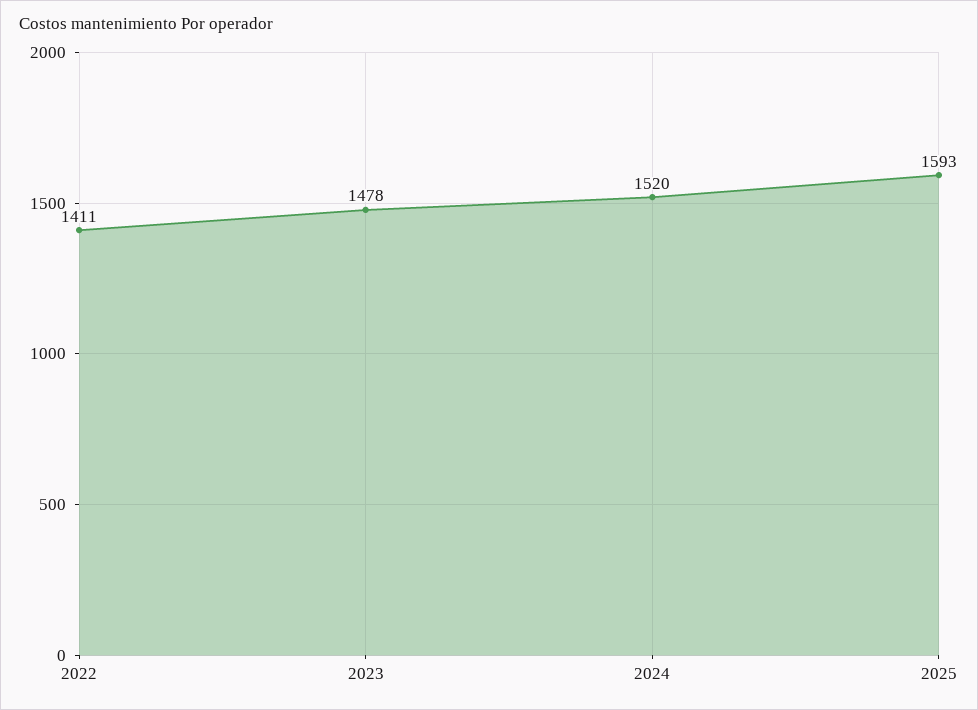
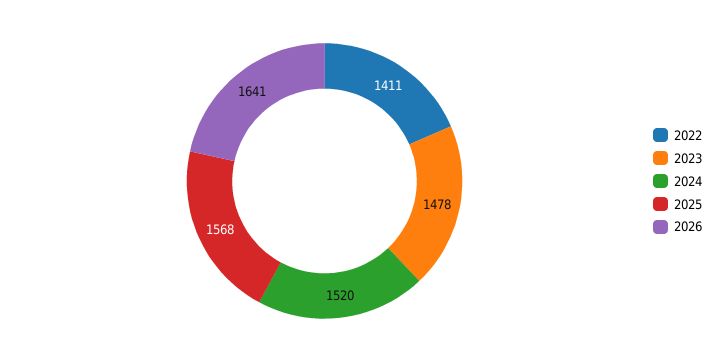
2025: 1593 -> 1568
2026: none -> 1641

